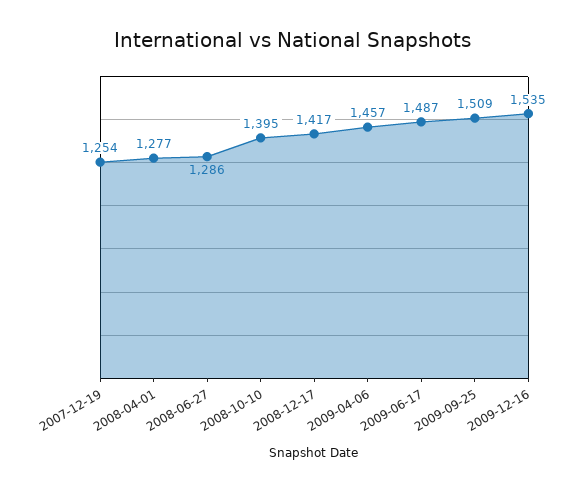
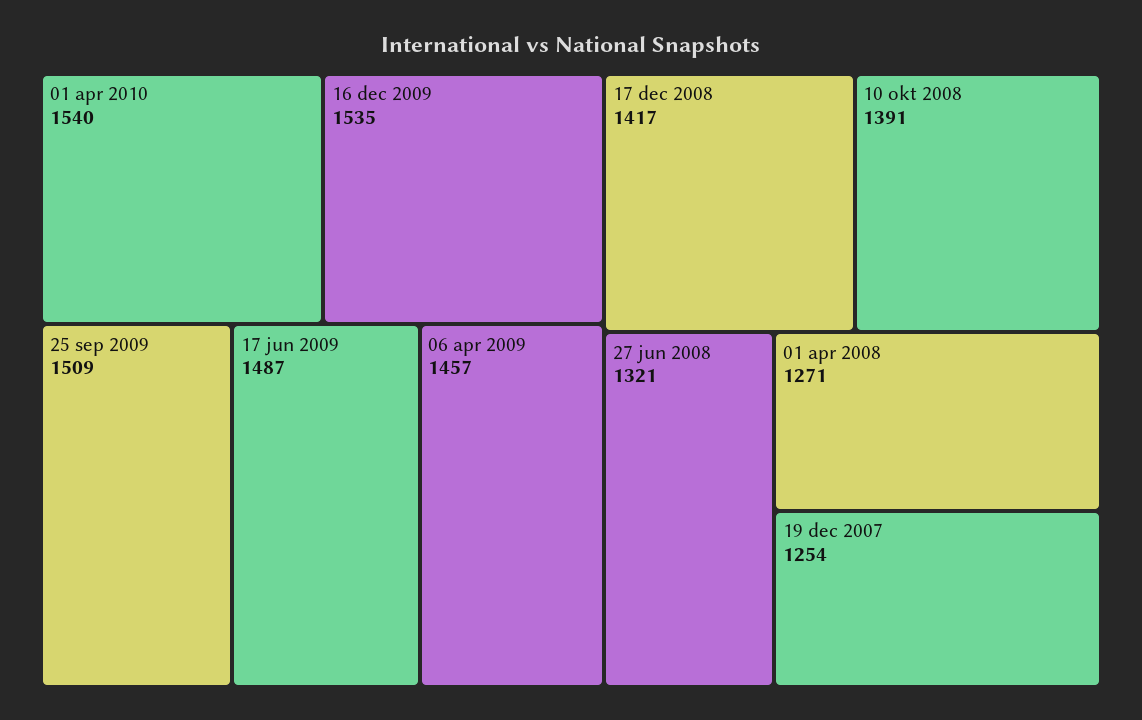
2008-04-01: 1277 -> 1271
2008-06-27: 1286 -> 1321
2008-10-10: 1395 -> 1391
01 apr 2010: none -> 1540

